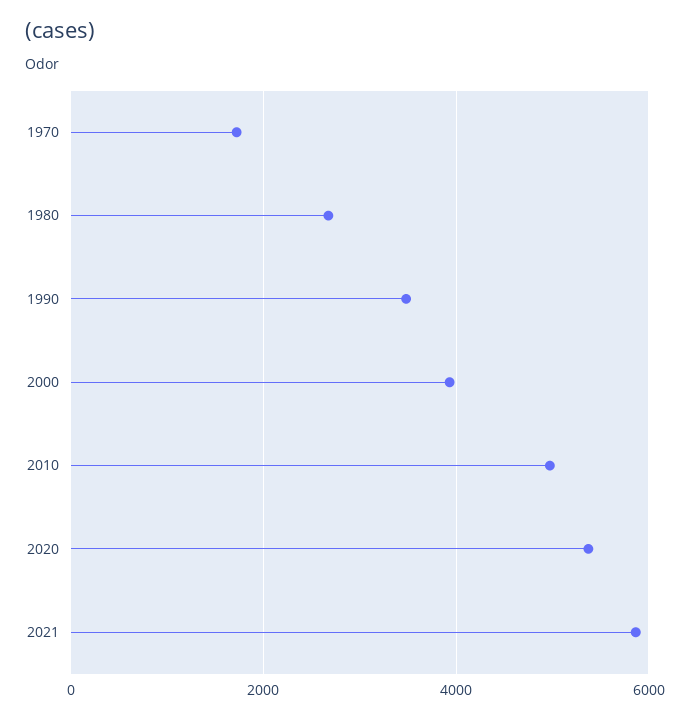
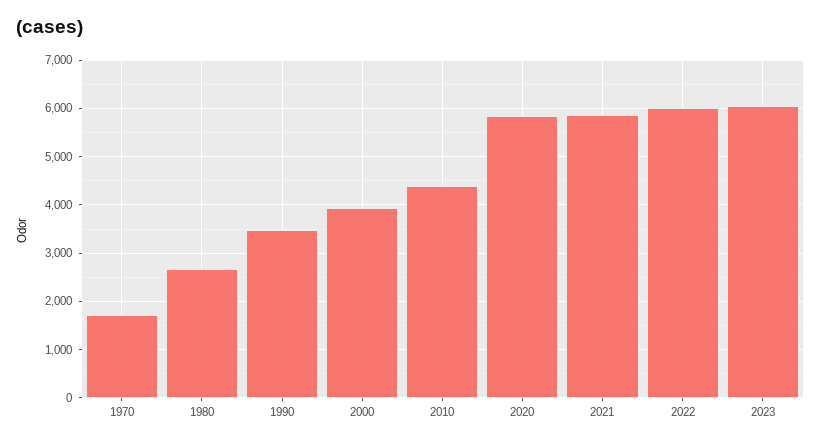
2010: 5000 -> 4400
2020: 5400 -> 5800
2022: none -> 6000
2023: none -> 6000

